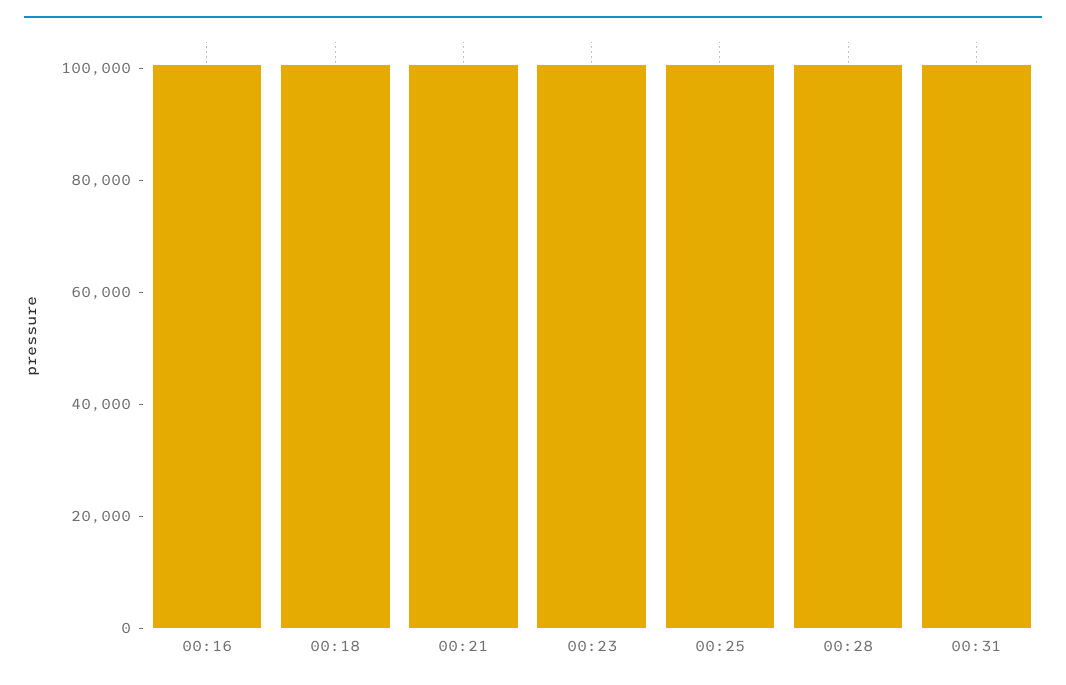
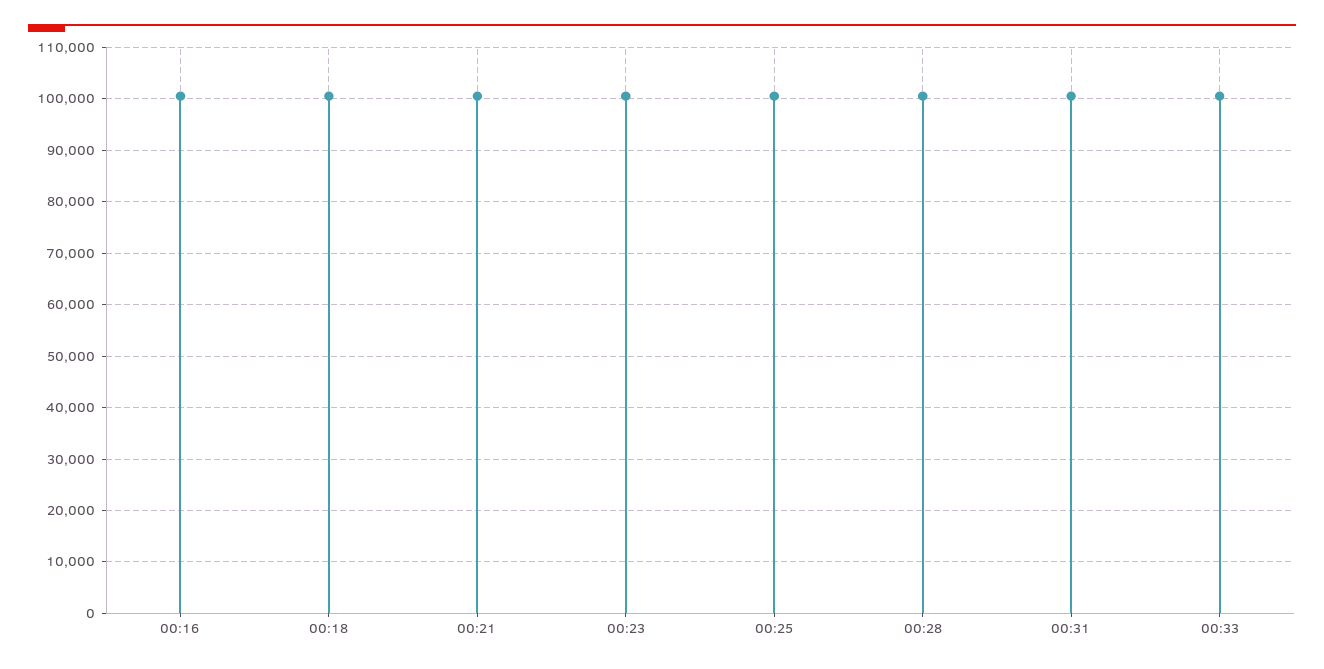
00:33: none -> 100000

